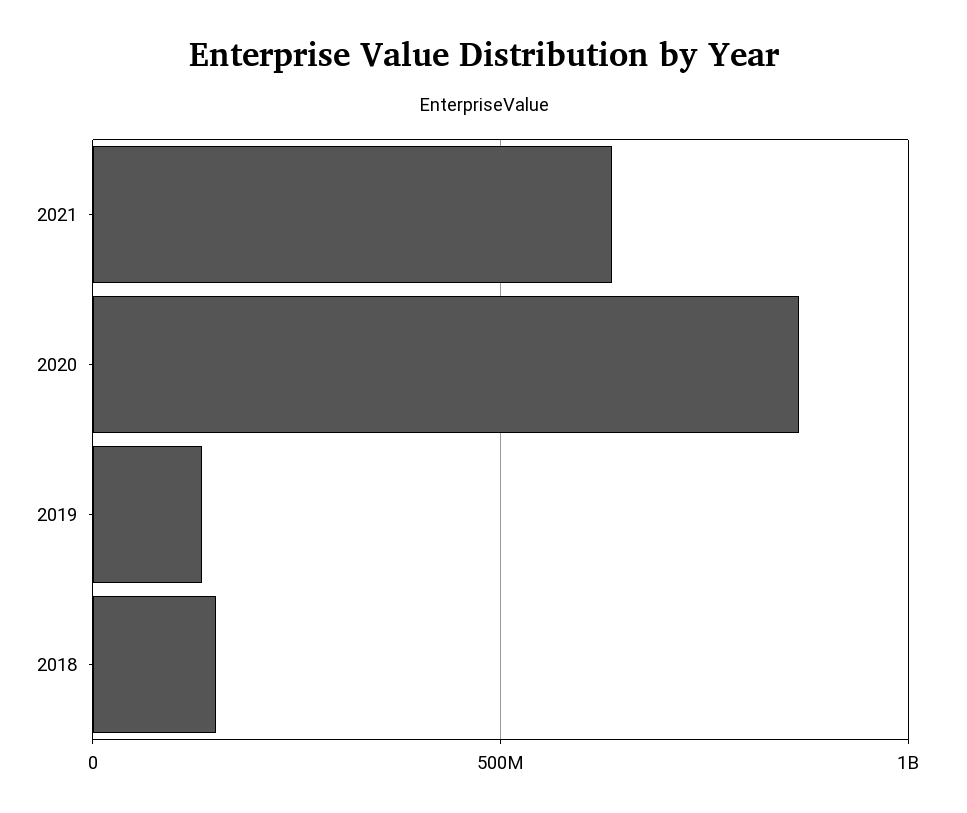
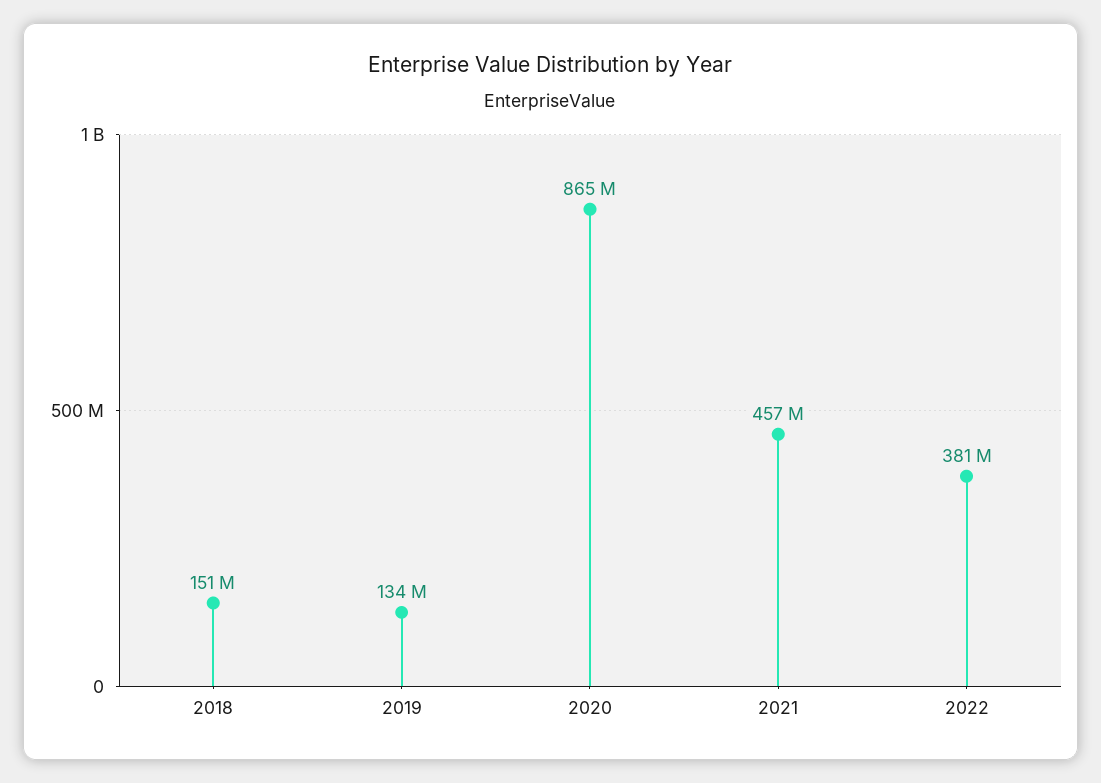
2021: 650000000 -> 457000000
2022: none -> 381000000

